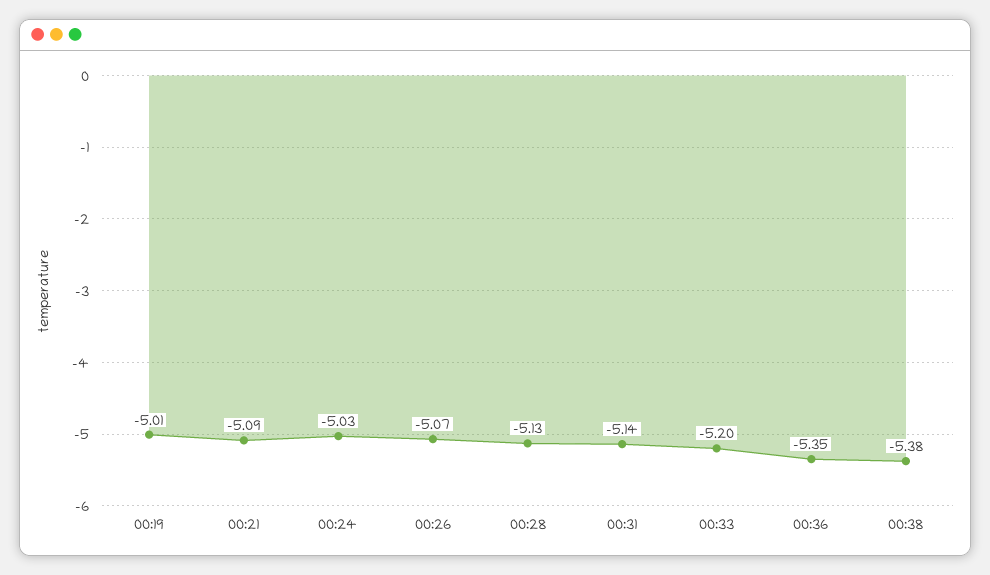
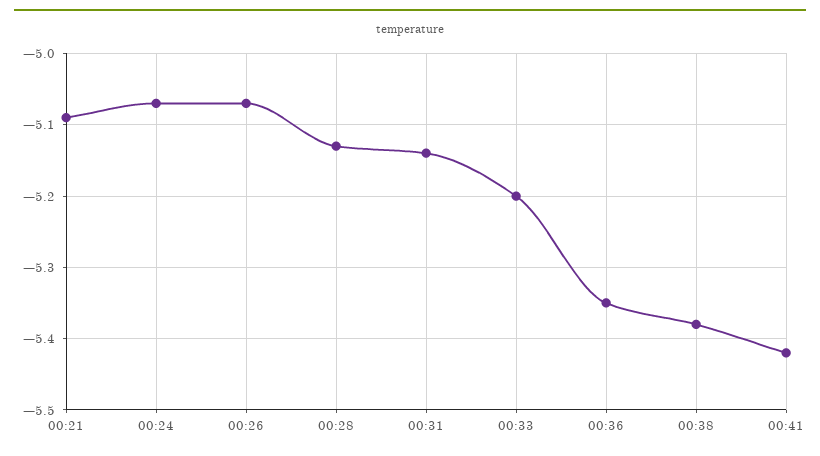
00:19: -5.01 -> none
00:24: -5.03 -> -5.07
00:41: none -> -5.42

